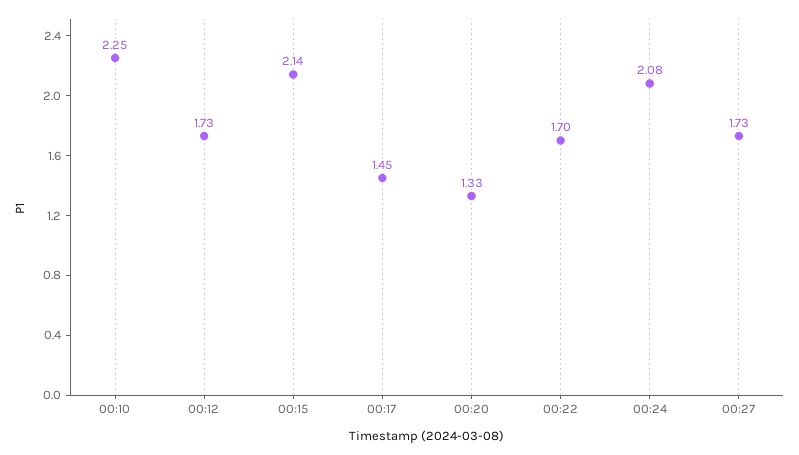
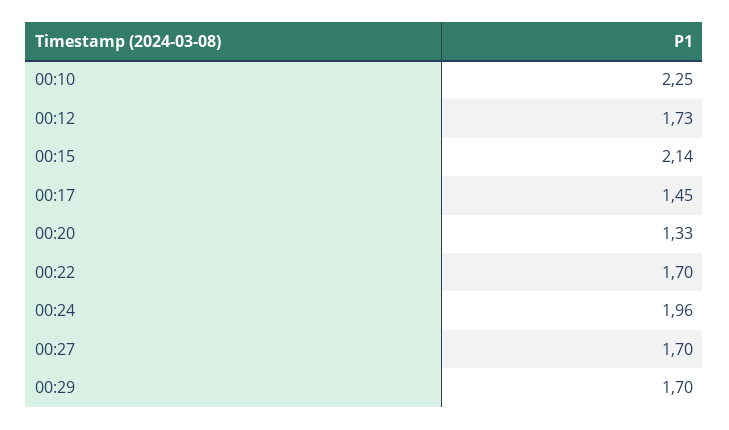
00:24: 2.08 -> 1.96
00:27: 1.73 -> 1.7
00:29: none -> 1.7

